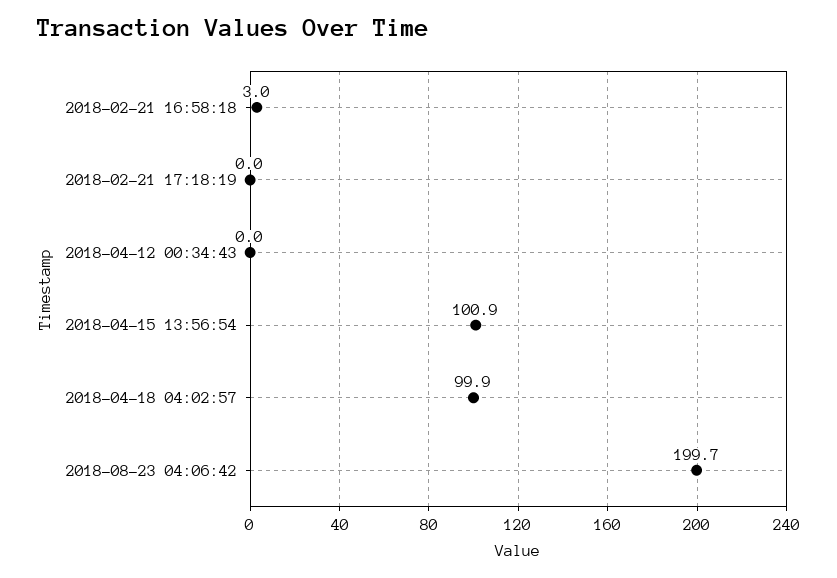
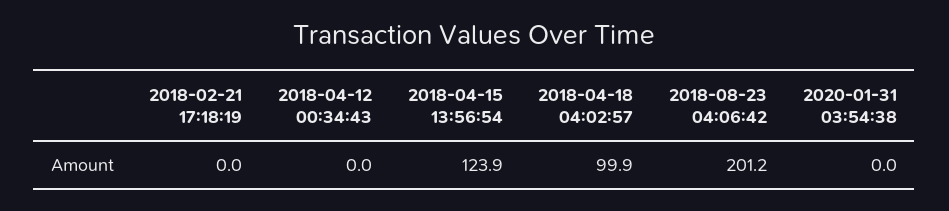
2018-02-21 16:58:18: 3 -> none
2018-04-15 13:56:54: 100.9 -> 123.9
2018-08-23 04:06:42: 199.7 -> 201.2
2020-01-31 03:54:38: none -> 0

